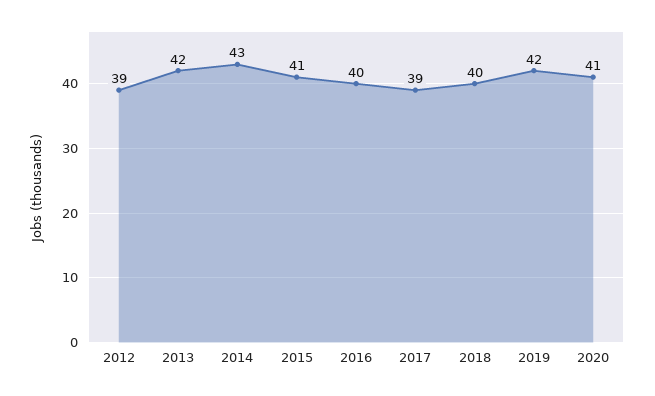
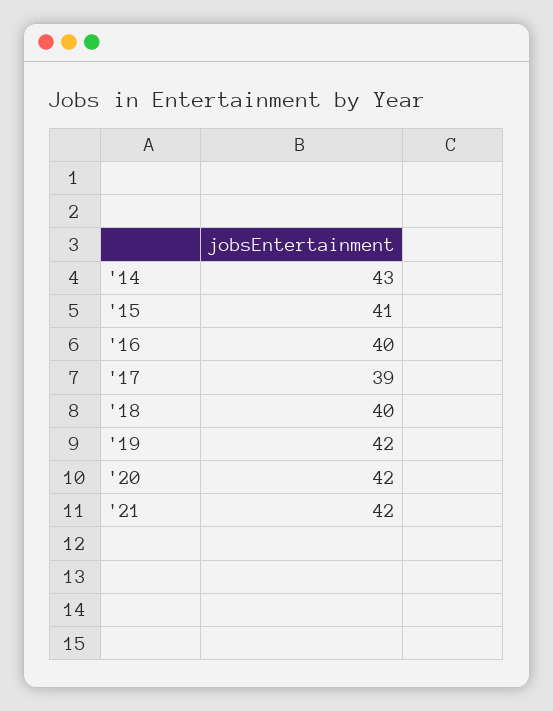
2012: 39 -> none
2013: 42 -> none
2020: 41 -> 42
'21: none -> 42

